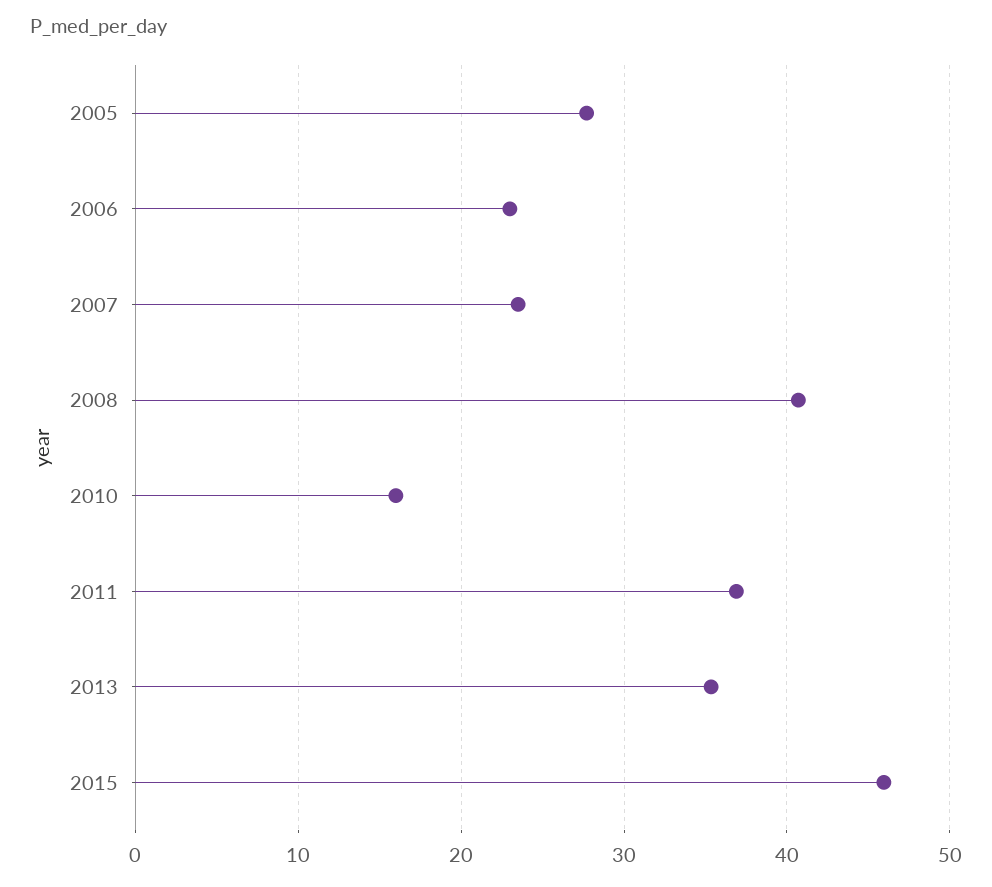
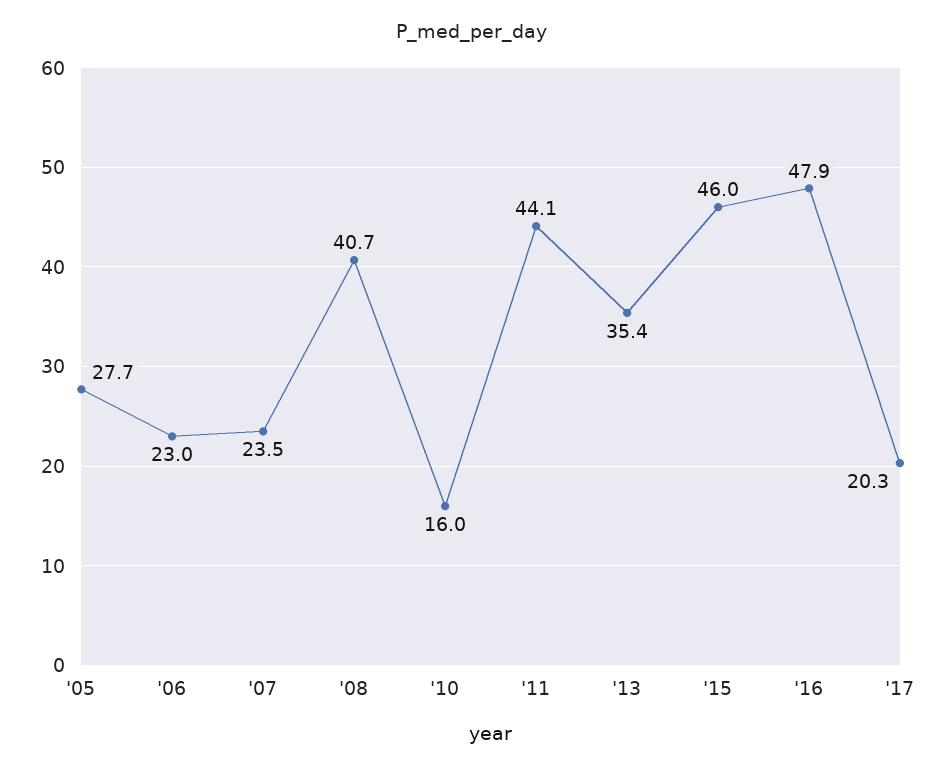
2011: 37 -> 44.1
'16: none -> 47.9
'17: none -> 20.3

